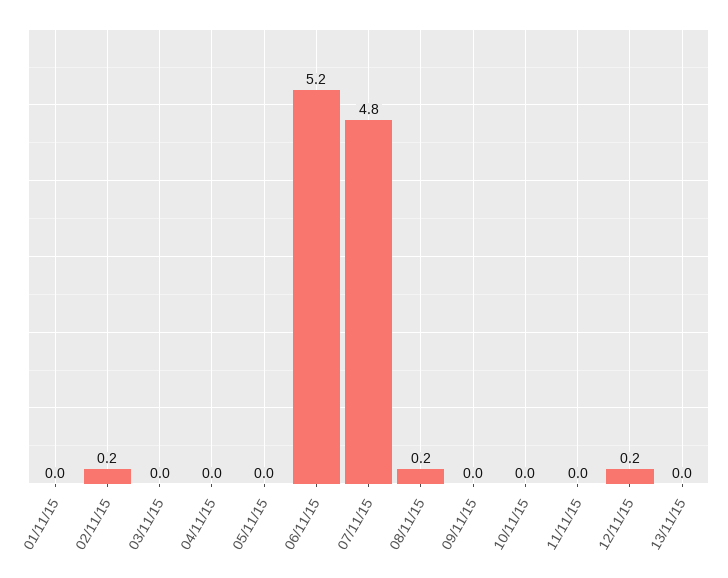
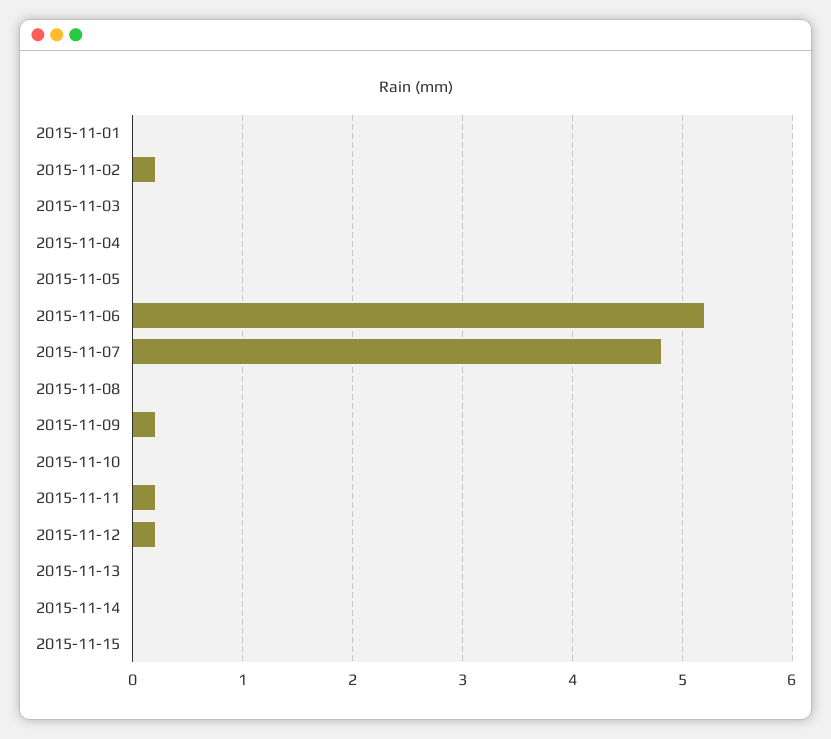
08/11/15: 0.2 -> 0
09/11/15: 0 -> 0.2
11/11/15: 0 -> 0.2
2015-11-14: none -> 0
2015-11-15: none -> 0

